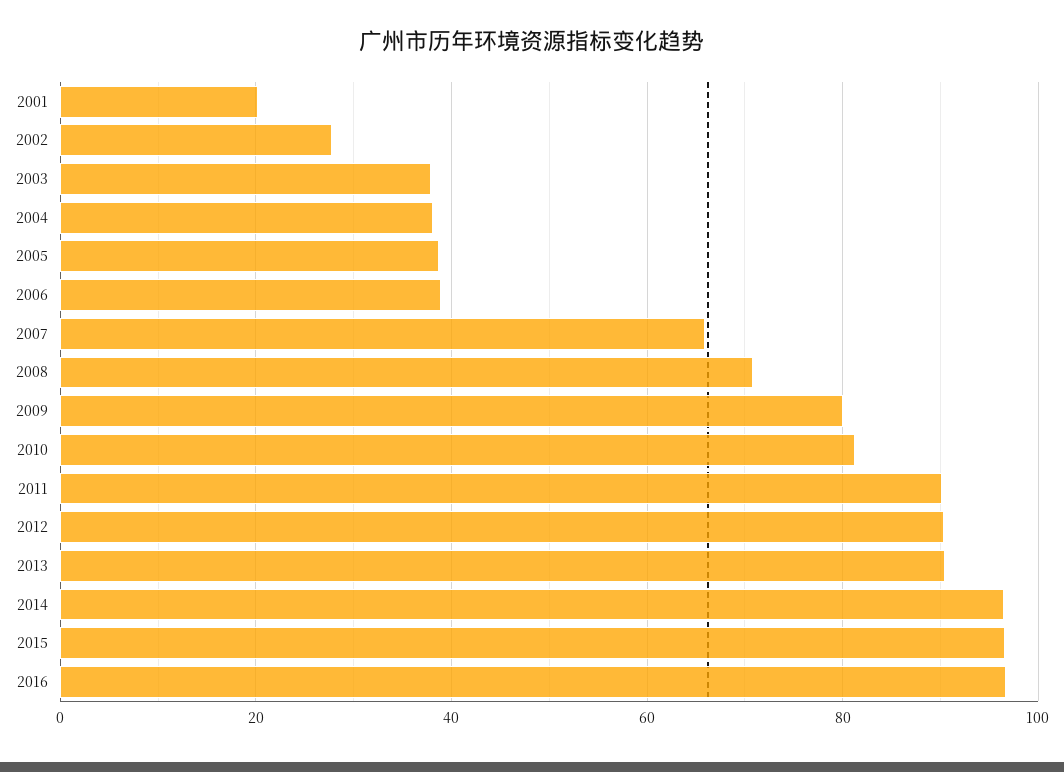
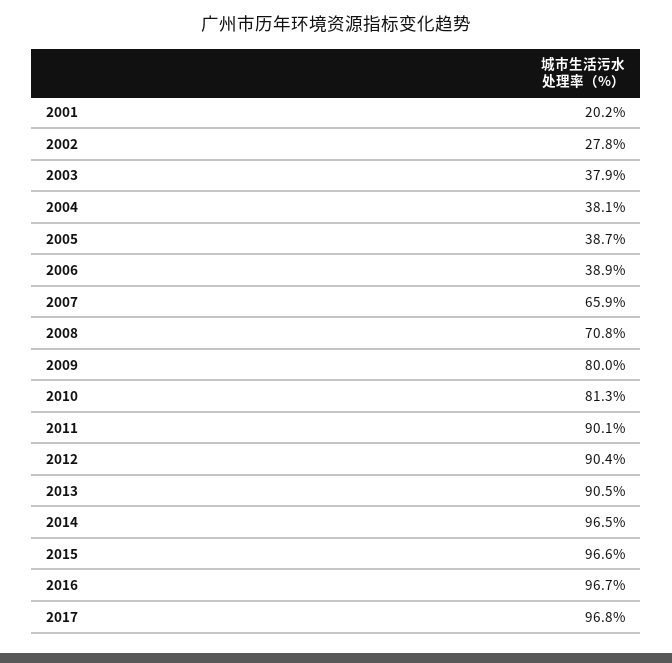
2017: none -> 96.8

